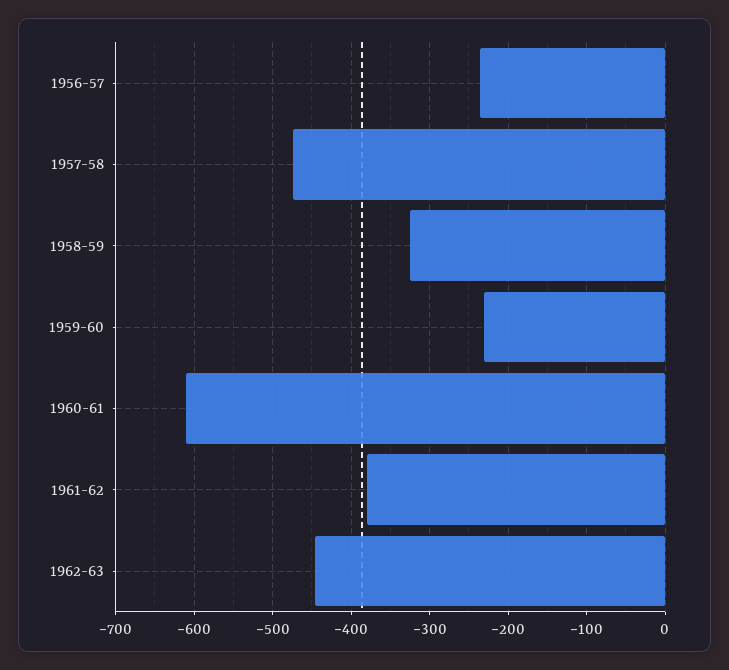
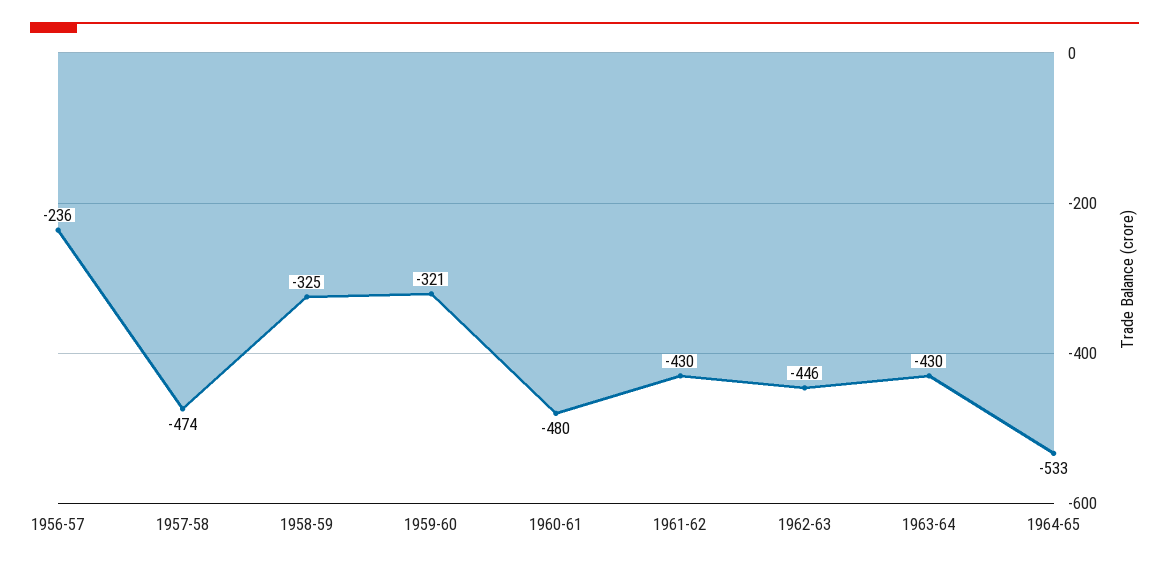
1959-60: -230 -> -321
1960-61: -610 -> -480
1961-62: -380 -> -430
1963-64: none -> -430
1964-65: none -> -533

